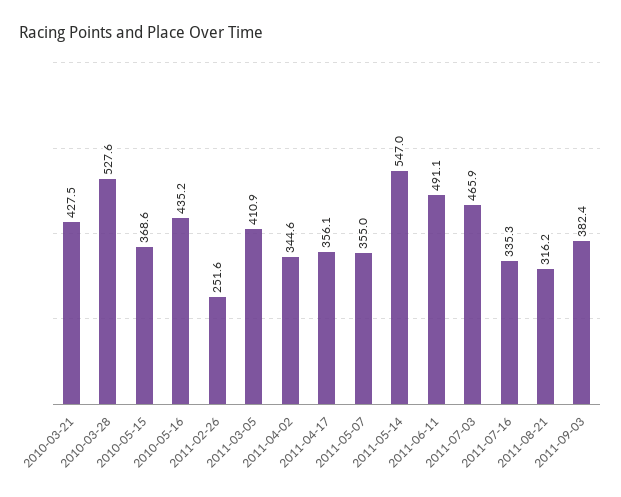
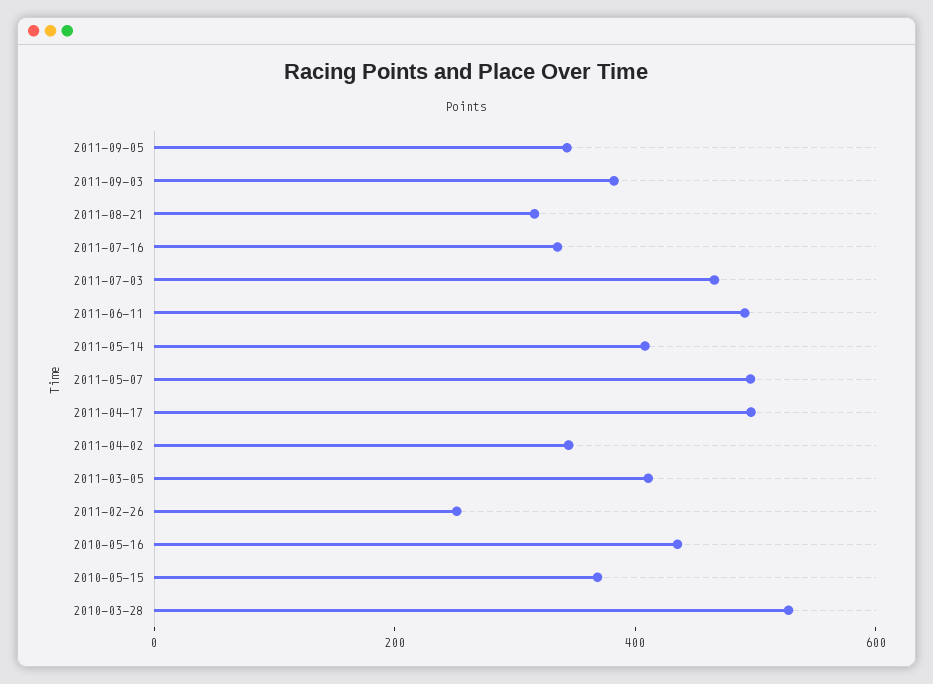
2010-03-21: 427.5 -> none
2011-04-17: 356.1 -> 500
2011-05-07: 355 -> 500
2011-05-14: 547 -> 400
2011-09-05: none -> 350

